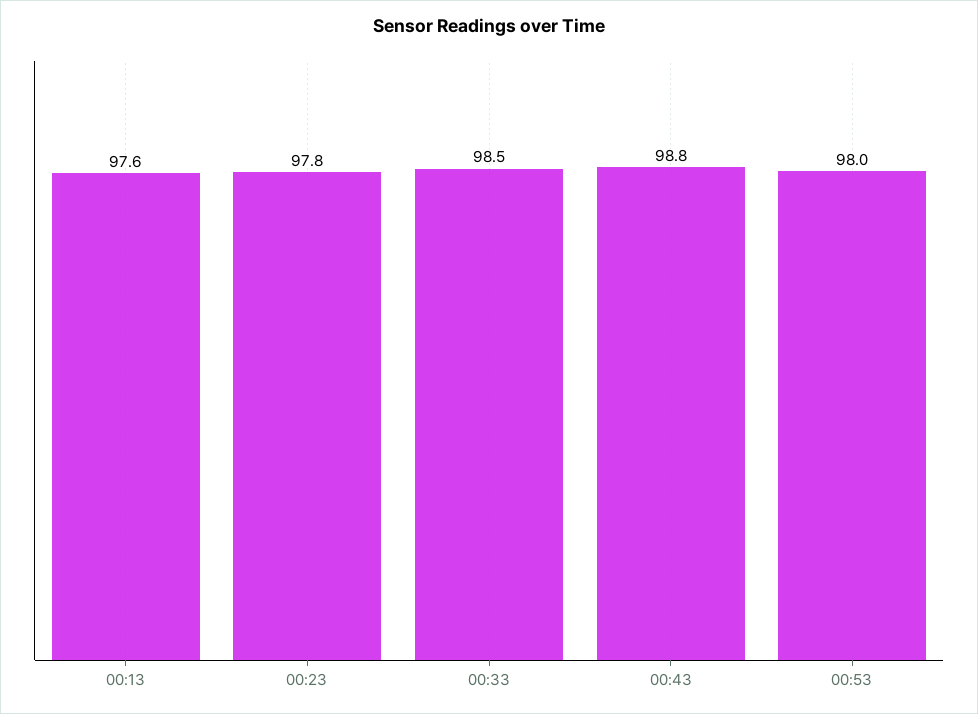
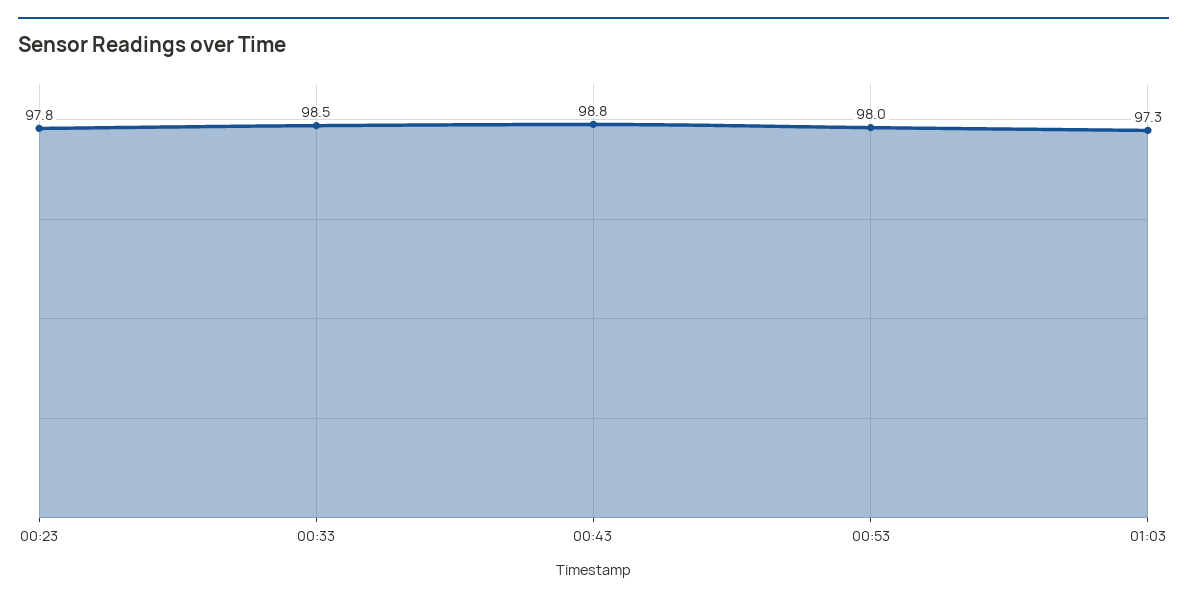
00:13: 97.6 -> none
01:03: none -> 97.3

